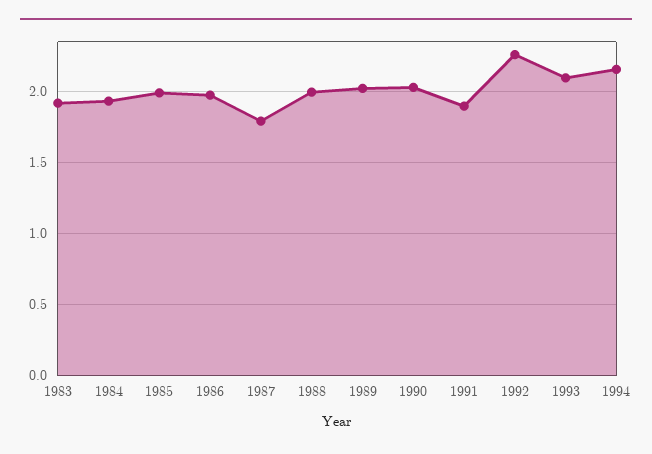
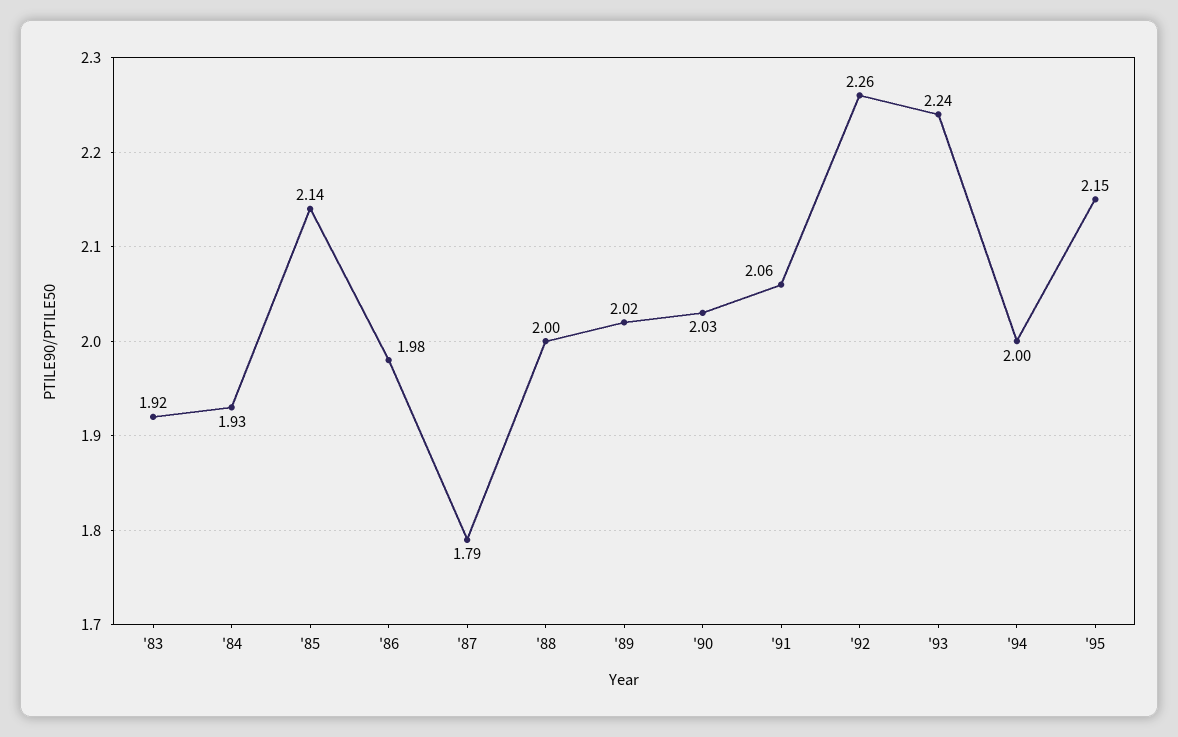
1985: 2 -> 2.14
1991: 1.9 -> 2.06
1993: 2.1 -> 2.24
1994: 2.15 -> 2
'95: none -> 2.15

